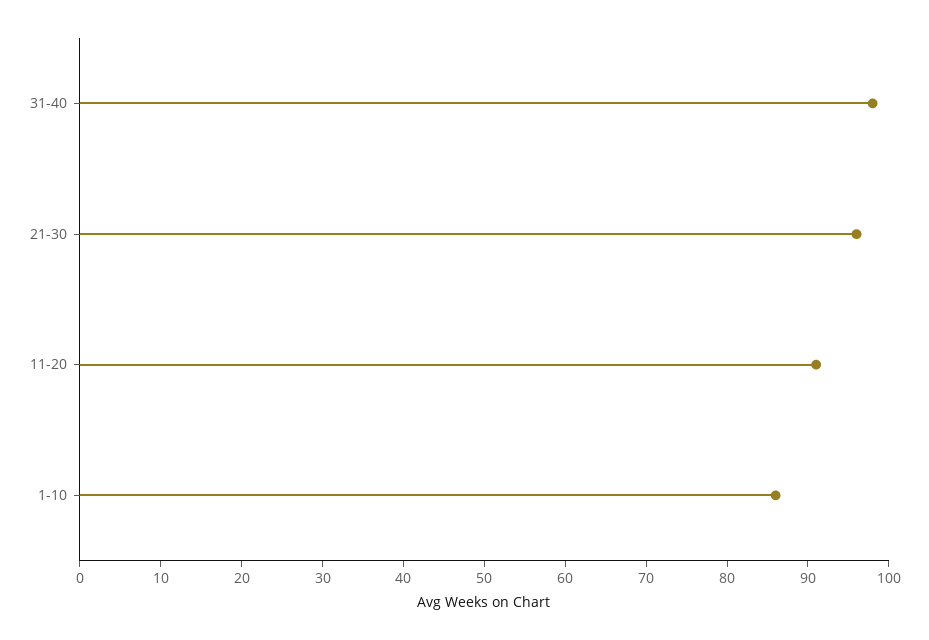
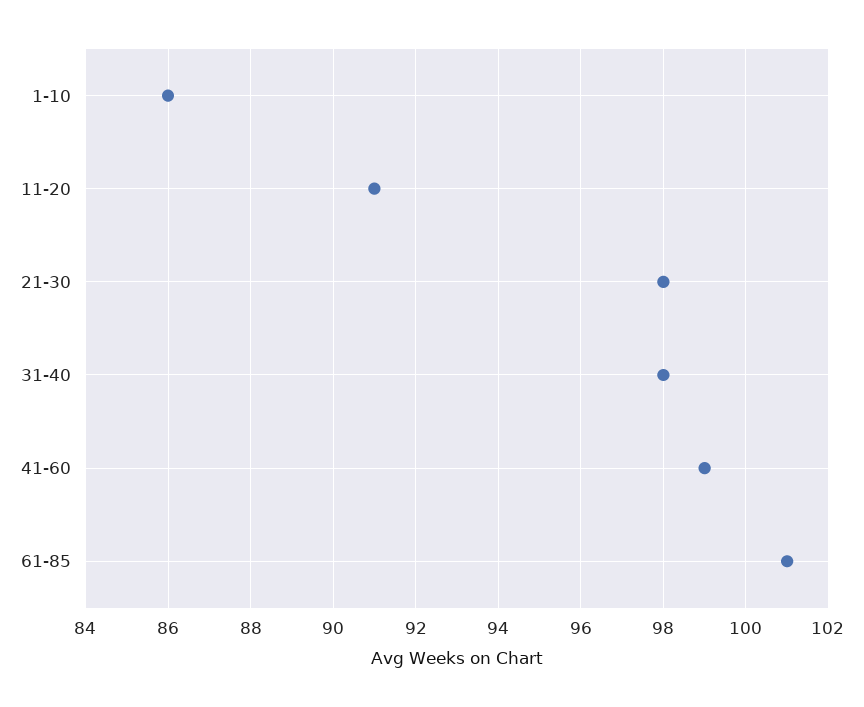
21-30: 96 -> 98
41-60: none -> 99
61-85: none -> 101

